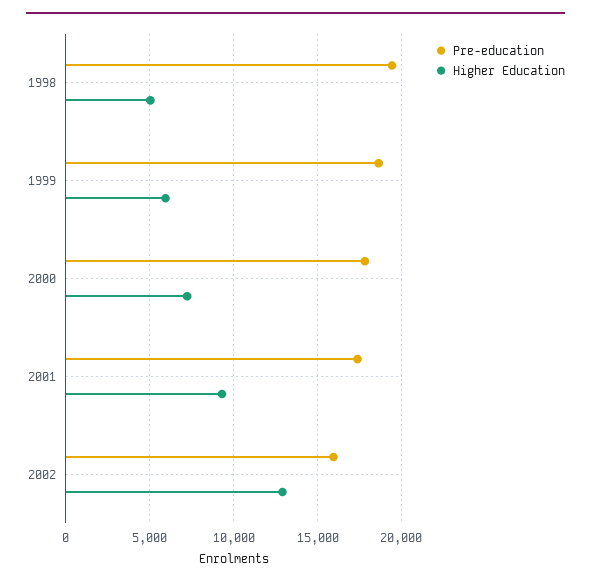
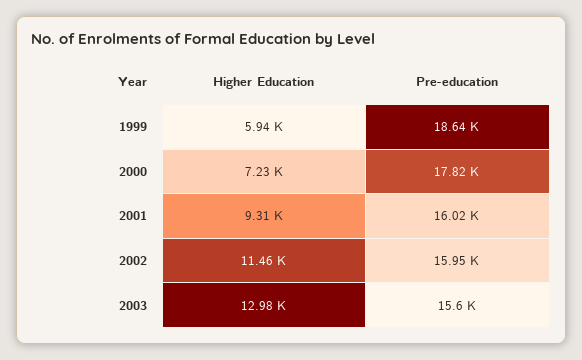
Pre-education, 1998: 19500 -> none
Higher Education, 1998: 5000 -> none
Pre-education, 2001: 17500 -> 16020
Higher Education, 2002: 13000 -> 11460
Higher Education, 2003: none -> 12980
Pre-education, 2003: none -> 15600

